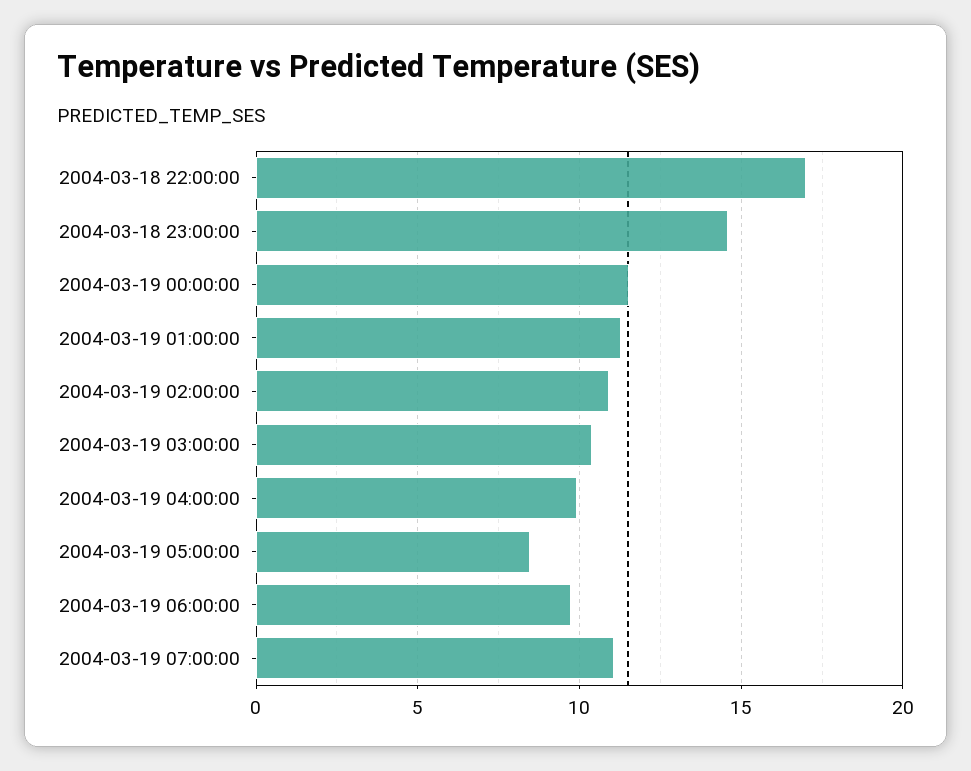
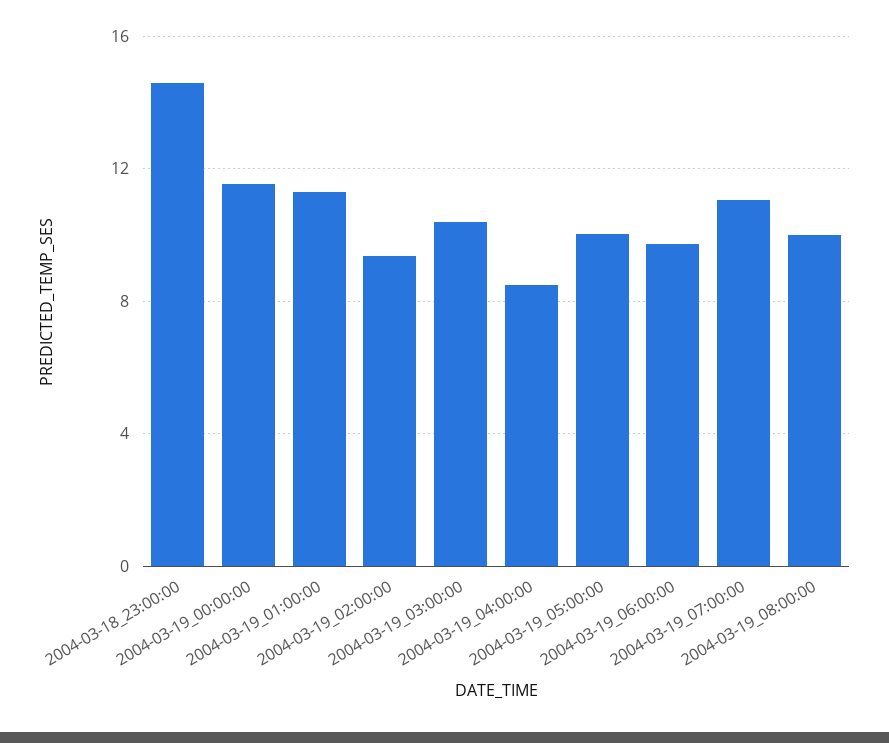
2004-03-18 22:00:00: 17 -> none
2004-03-19 02:00:00: 11 -> 9.5
2004-03-19 04:00:00: 10 -> 8.5
2004-03-19 05:00:00: 8.5 -> 10
2004-03-19_08:00:00: none -> 10

